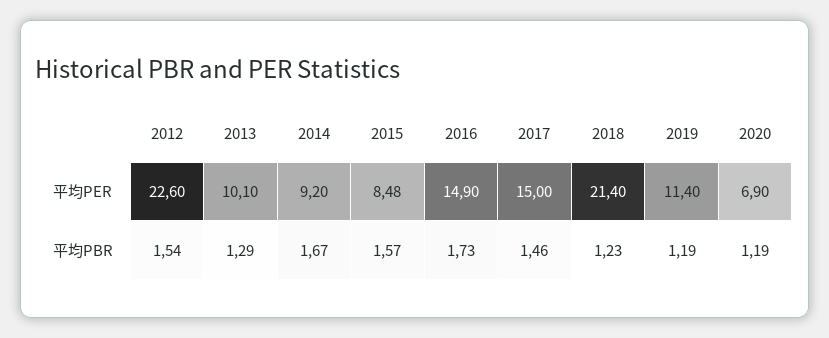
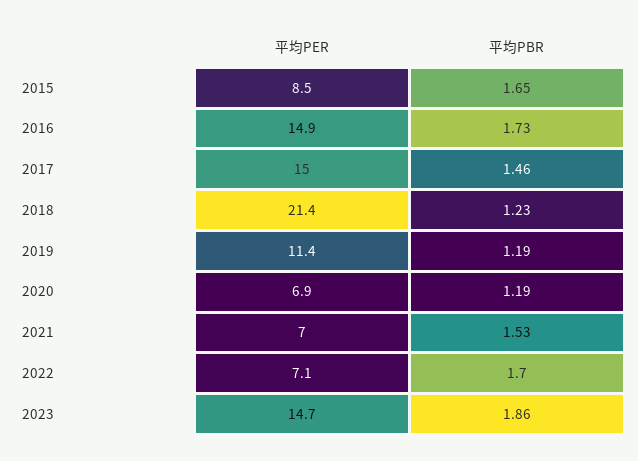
2012, 平均PER: 22.6 -> none
2013, 平均PER: 10.1 -> none
2014, 平均PER: 9.2 -> none
2012, 平均PBR: 1.54 -> none
2013, 平均PBR: 1.29 -> none
2014, 平均PBR: 1.67 -> none
2015, 平均PBR: 1.57 -> 1.65
2021, 平均PER: none -> 7
2021, 平均PBR: none -> 1.53
2022, 平均PER: none -> 7.1
2022, 平均PBR: none -> 1.7
2023, 平均PER: none -> 14.7
2023, 平均PBR: none -> 1.86

